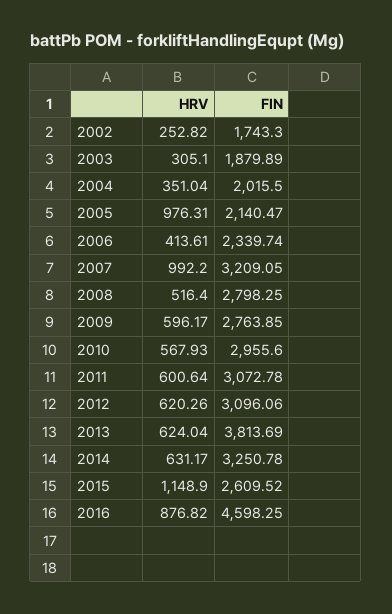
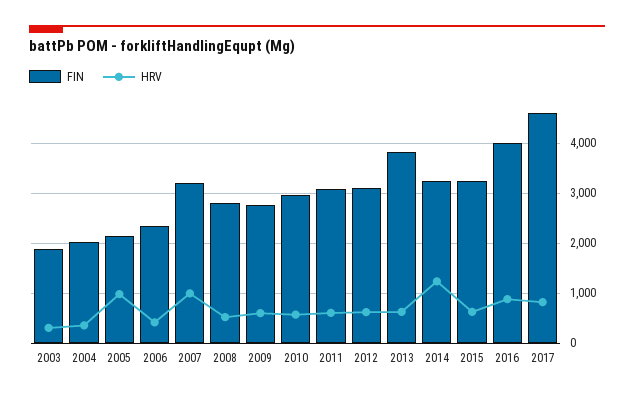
HRV, 2002: 252.82 -> none
FIN, 2002: 1743.3 -> none
HRV, 2014: 631.17 -> 1200
HRV, 2015: 1148.9 -> 600
FIN, 2015: 2609.52 -> 3200
FIN, 2016: 4598.25 -> 4000
FIN, 2017: none -> 4600
HRV, 2017: none -> 800

